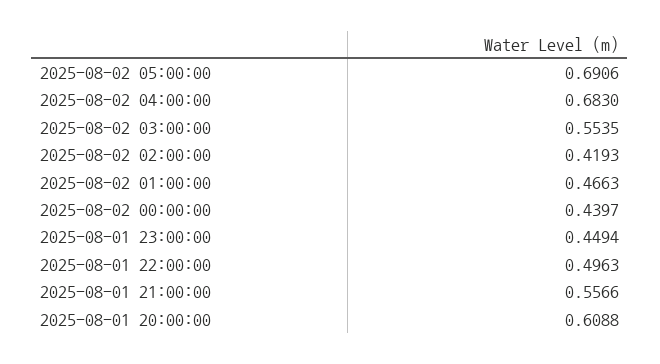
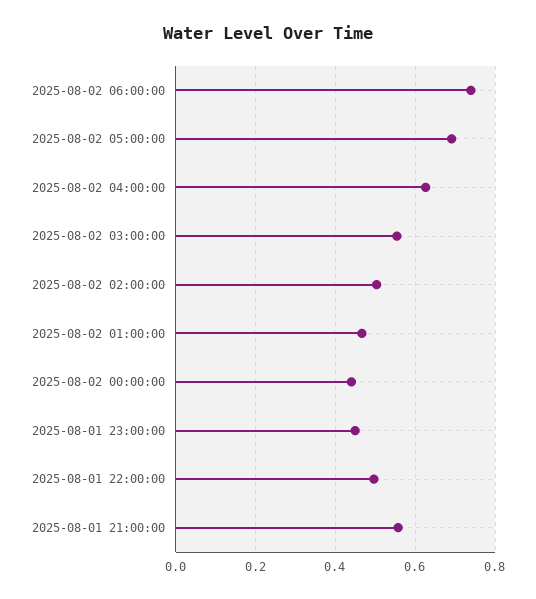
2025-08-02 04:00:00: 0.683 -> 0.62
2025-08-02 02:00:00: 0.4193 -> 0.5
2025-08-01 20:00:00: 0.6088 -> none
2025-08-02 06:00:00: none -> 0.74

